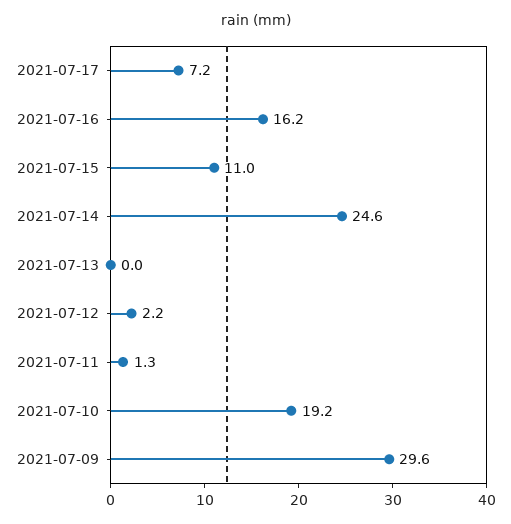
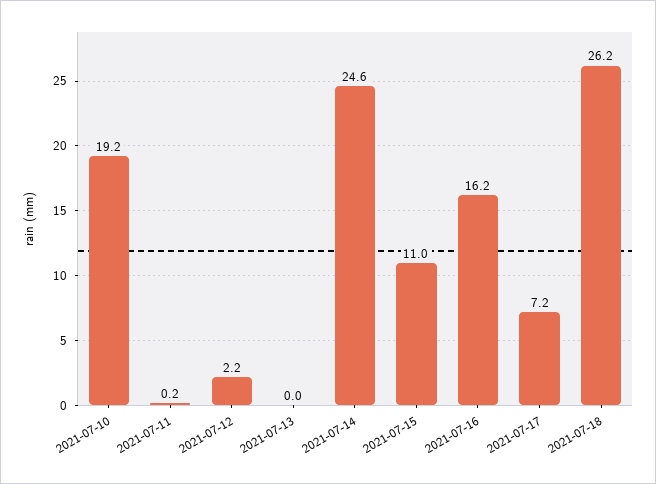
2021-07-11: 1.3 -> 0.2
2021-07-09: 29.6 -> none
2021-07-18: none -> 26.2

